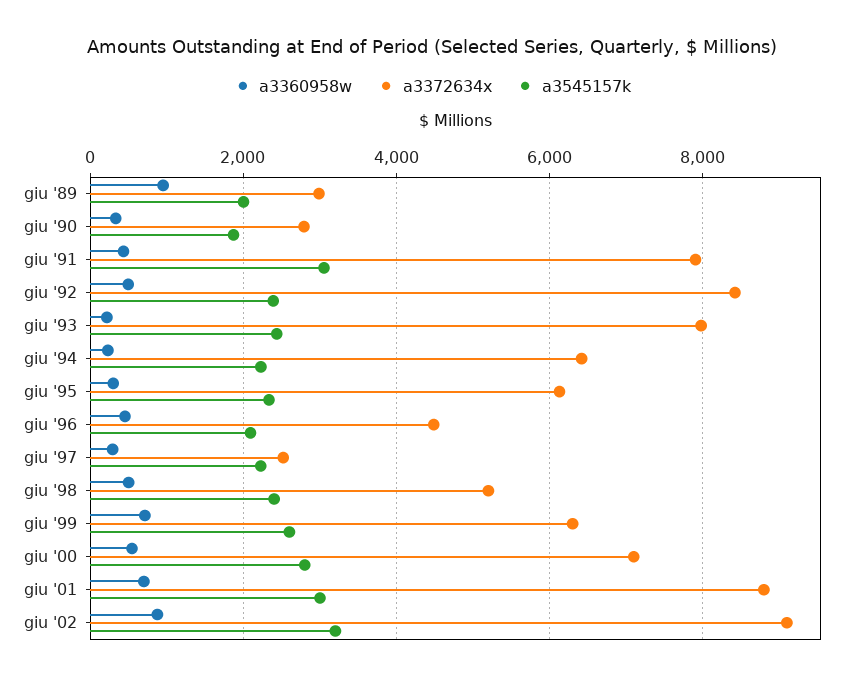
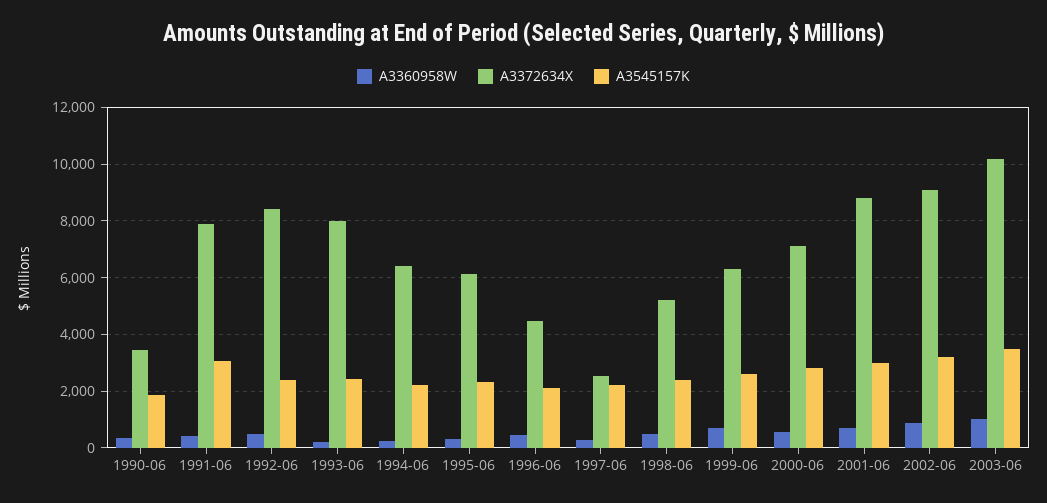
a3360958w, giu '89: 1000 -> none
a3372634x, giu '89: 3000 -> none
a3545157k, giu '89: 2000 -> none
a3372634x, giu '90: 2800 -> 3500
a3360958w, 2003-06: none -> 1000
a3372634x, 2003-06: none -> 10250
a3545157k, 2003-06: none -> 3500

